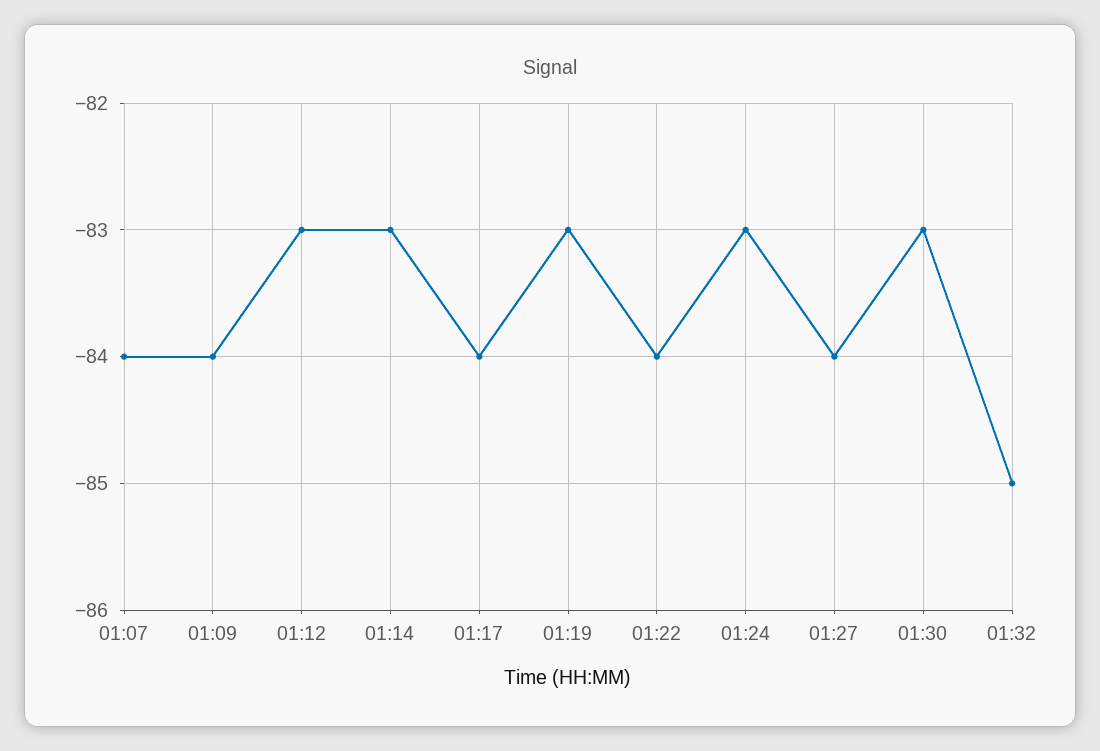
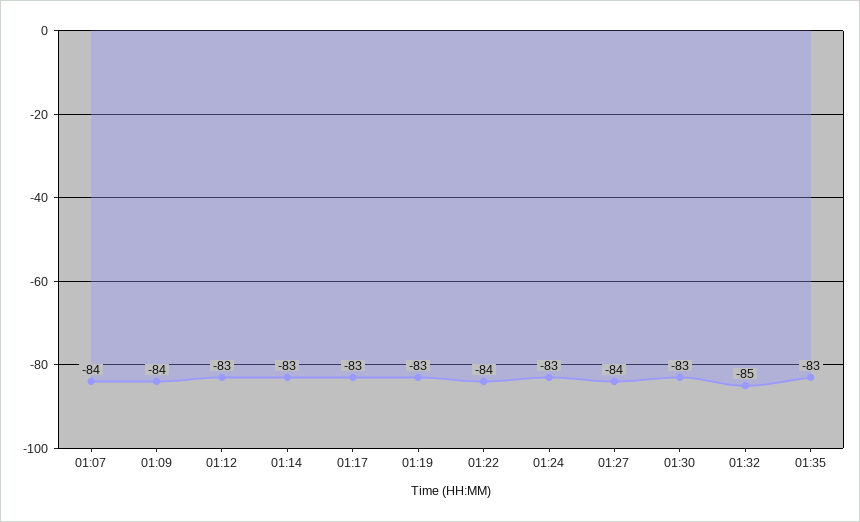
01:17: -84 -> -83
01:35: none -> -83

